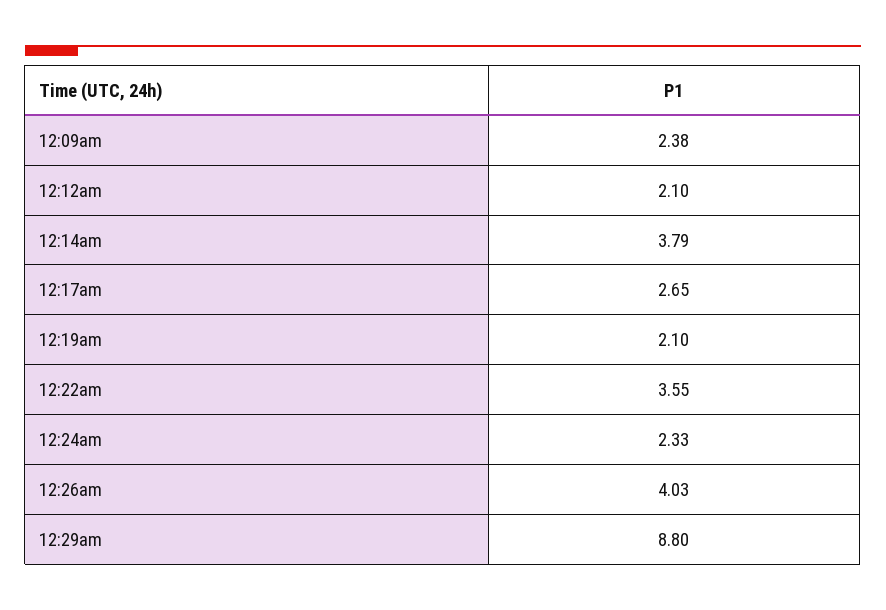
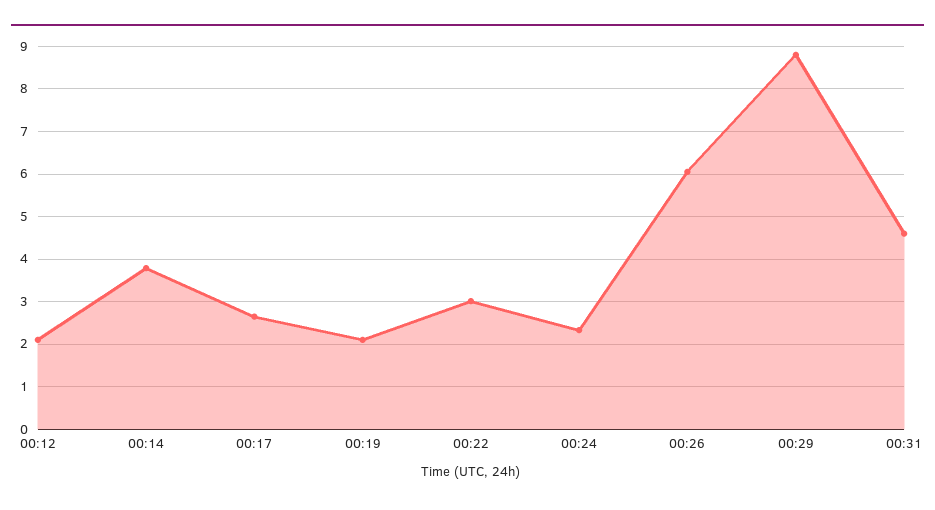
12:09am: 2.38 -> none
12:22am: 3.55 -> 3
12:26am: 4.03 -> 6
00:31: none -> 4.6

